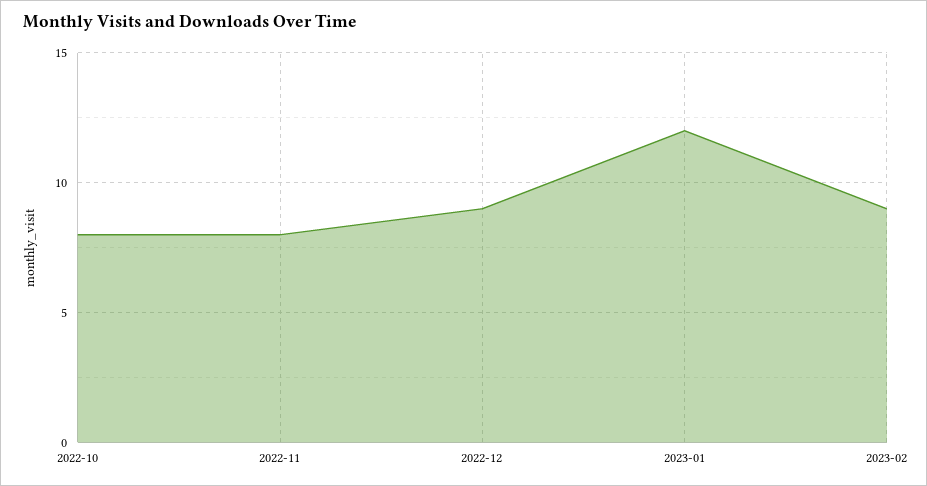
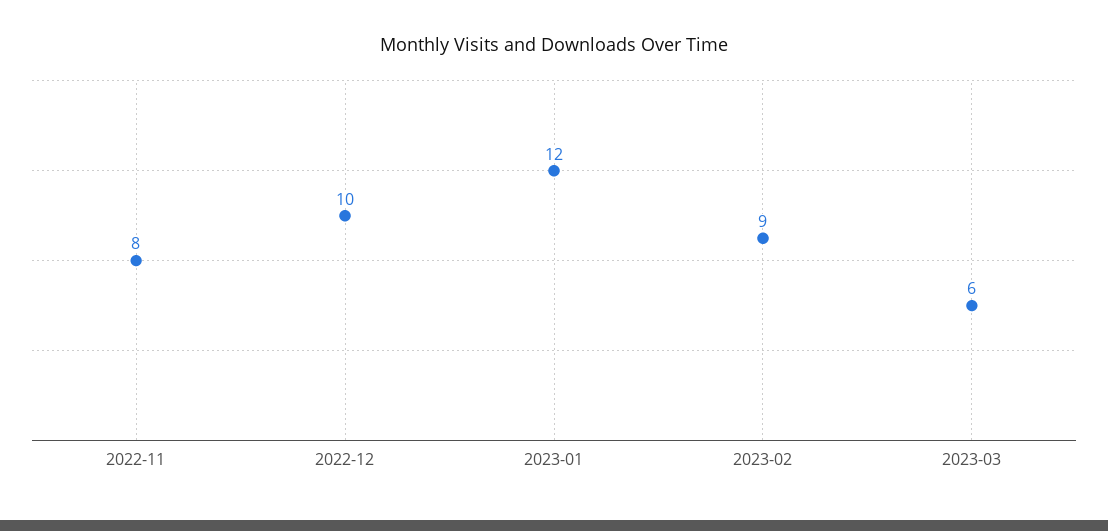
2022-10: 8 -> none
2022-12: 9 -> 10
2023-03: none -> 6

